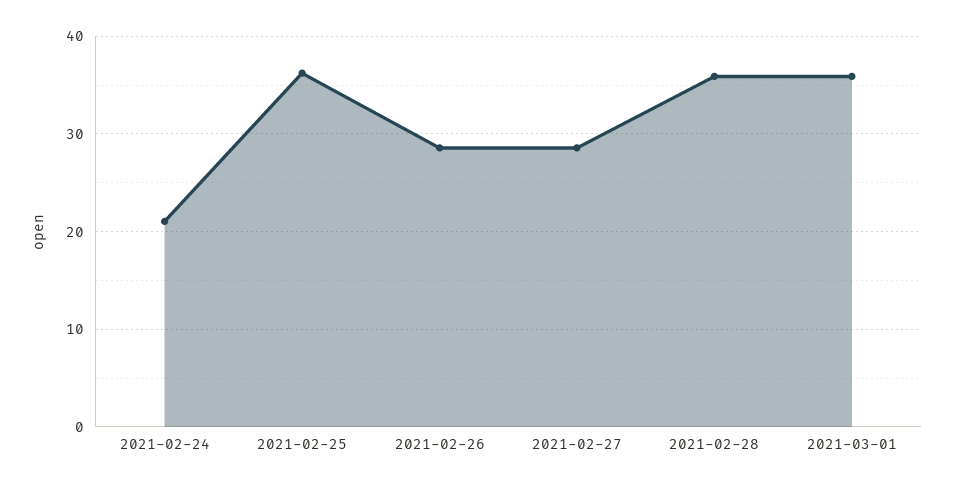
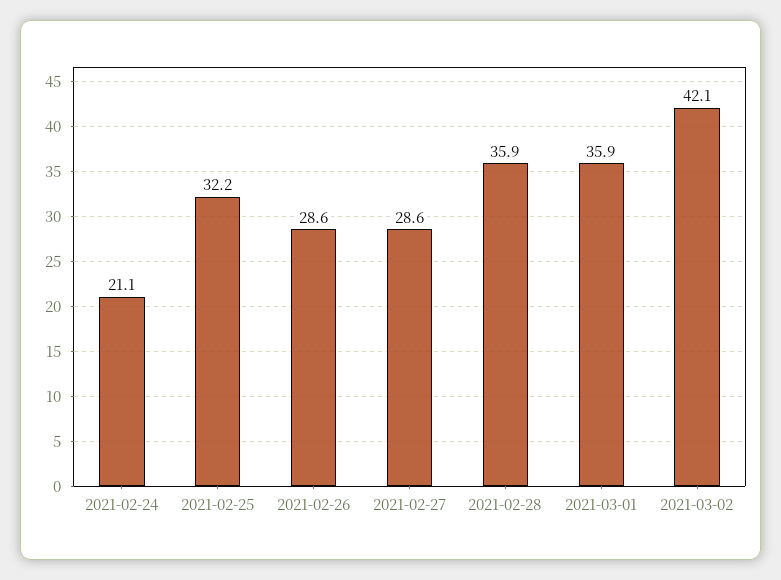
2021-02-25: 36 -> 32.2
2021-03-02: none -> 42.1

